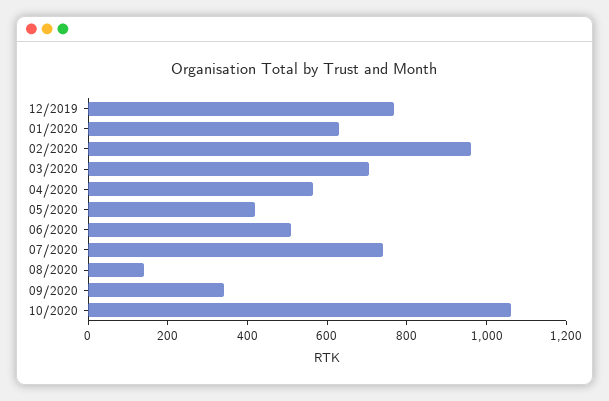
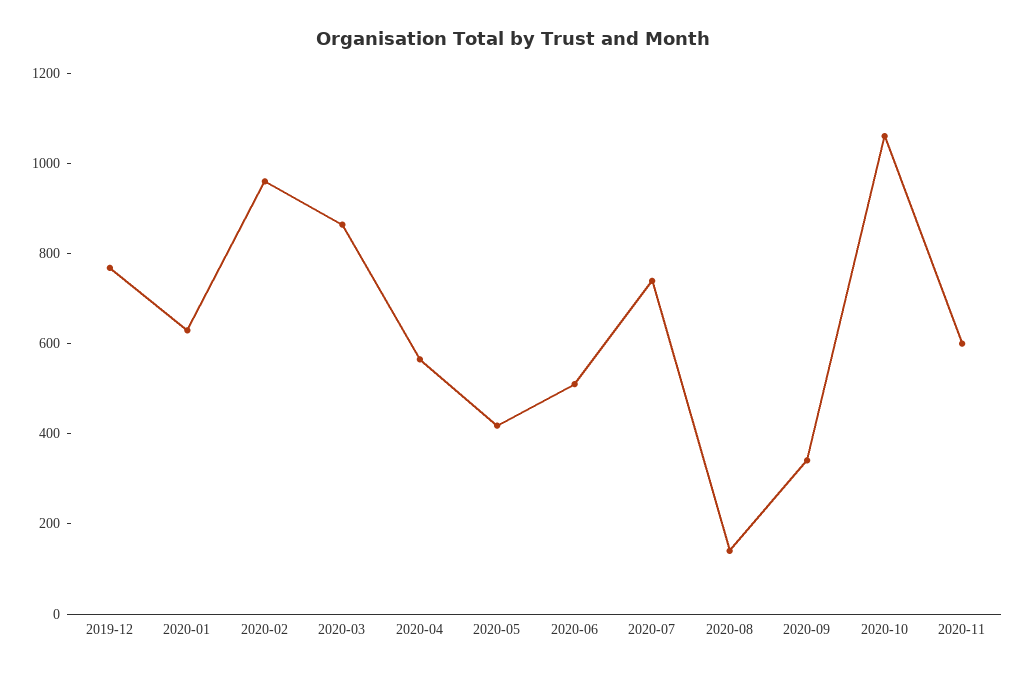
03/2020: 700 -> 850
2020-11: none -> 600

